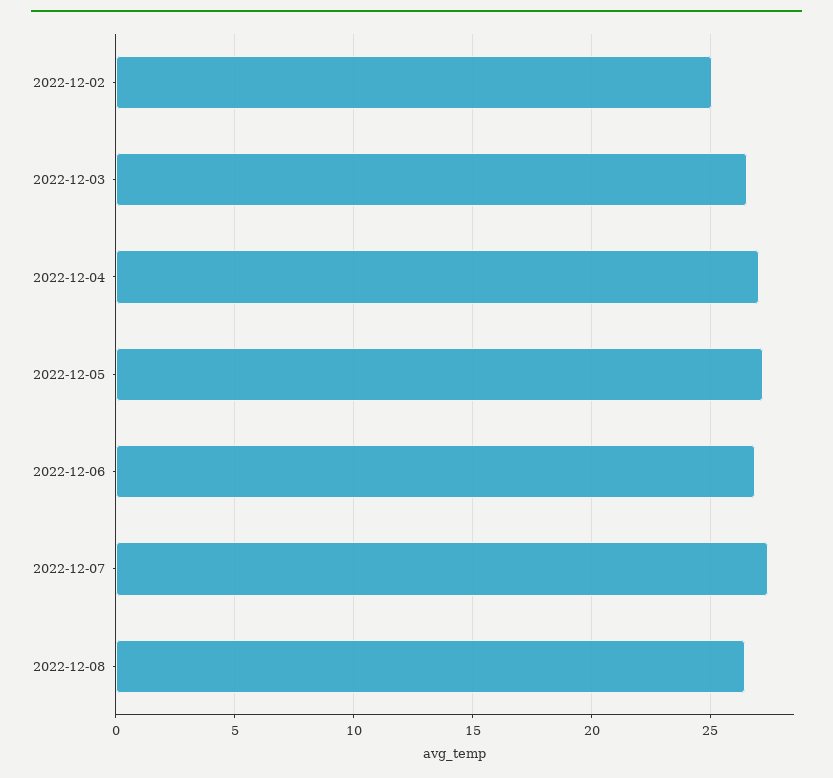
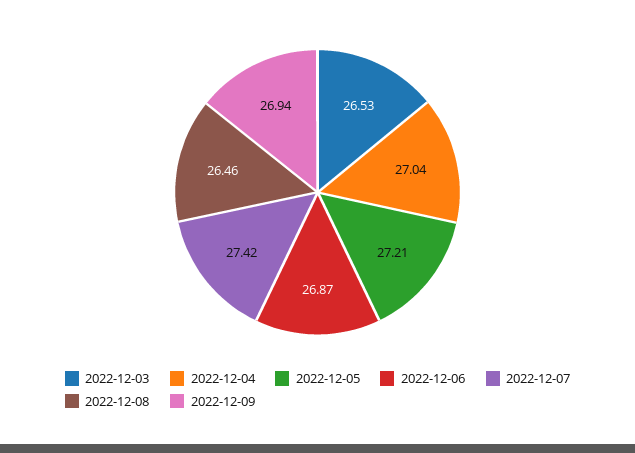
2022-12-02: 25 -> none
2022-12-09: none -> 26.94

